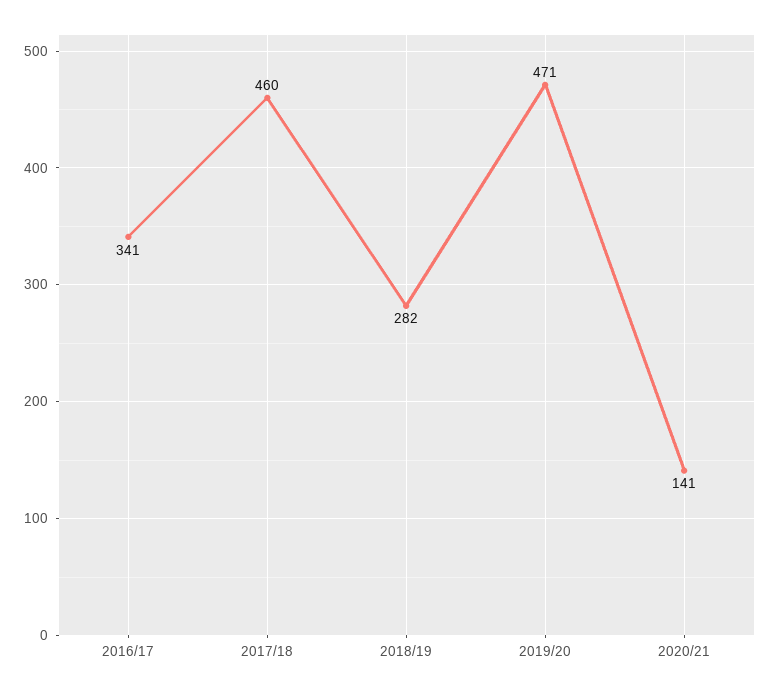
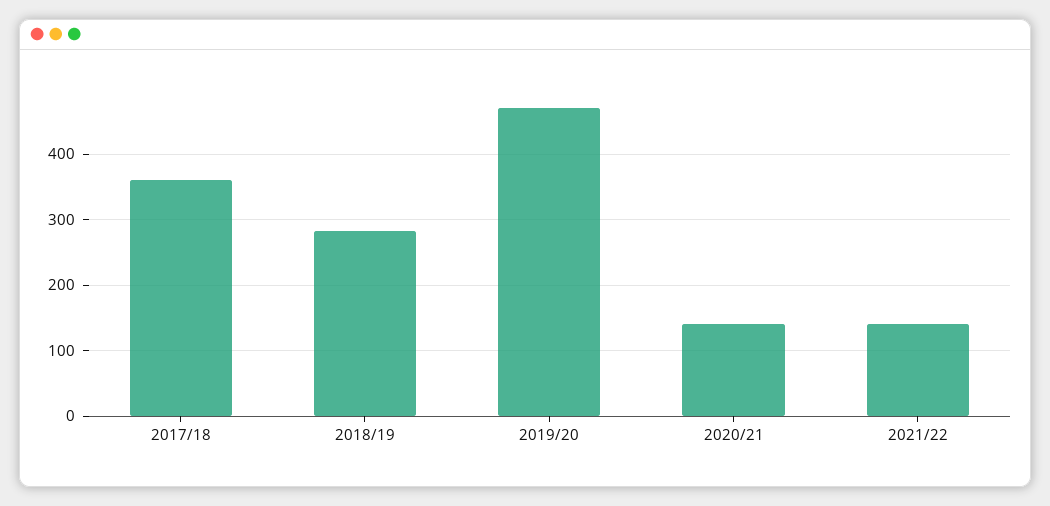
2016/17: 341 -> none
2017/18: 460 -> 360
2021/22: none -> 140

